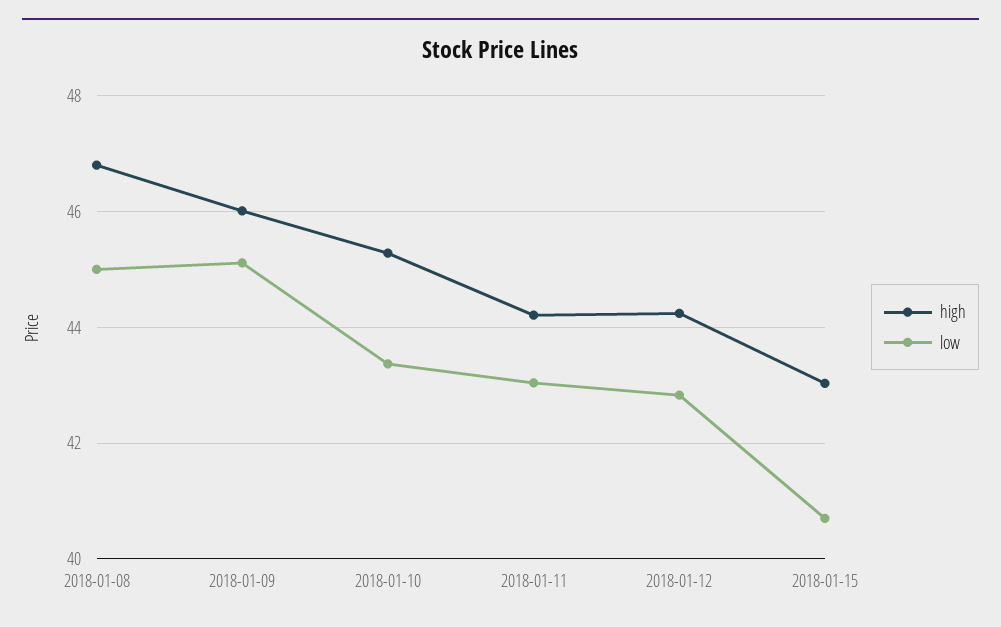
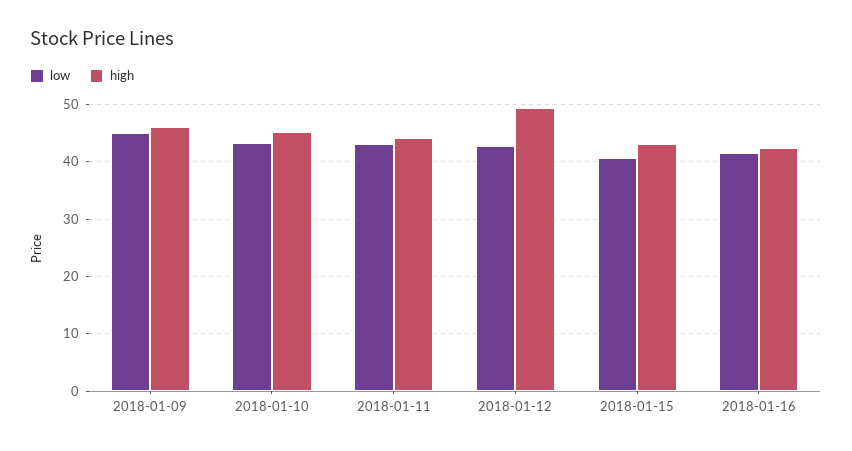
high, 2018-01-08: 46.8 -> none
low, 2018-01-08: 45 -> none
high, 2018-01-12: 44.2 -> 50
low, 2018-01-16: none -> 42
high, 2018-01-16: none -> 42

